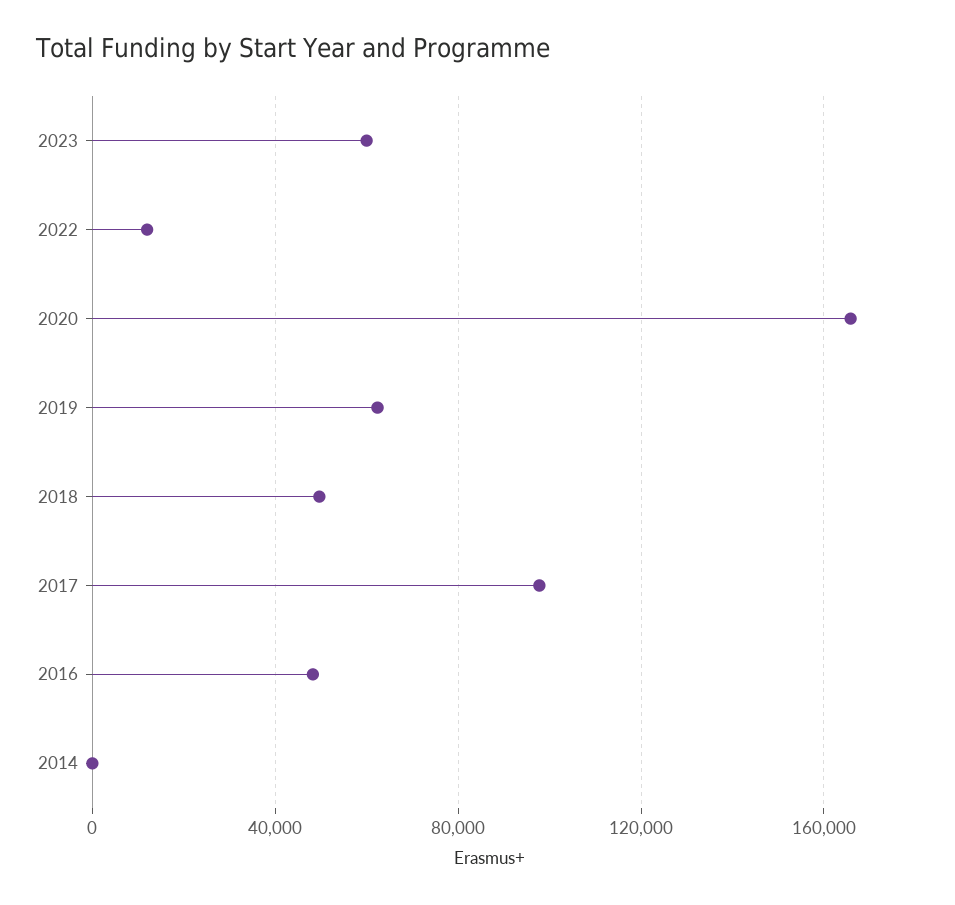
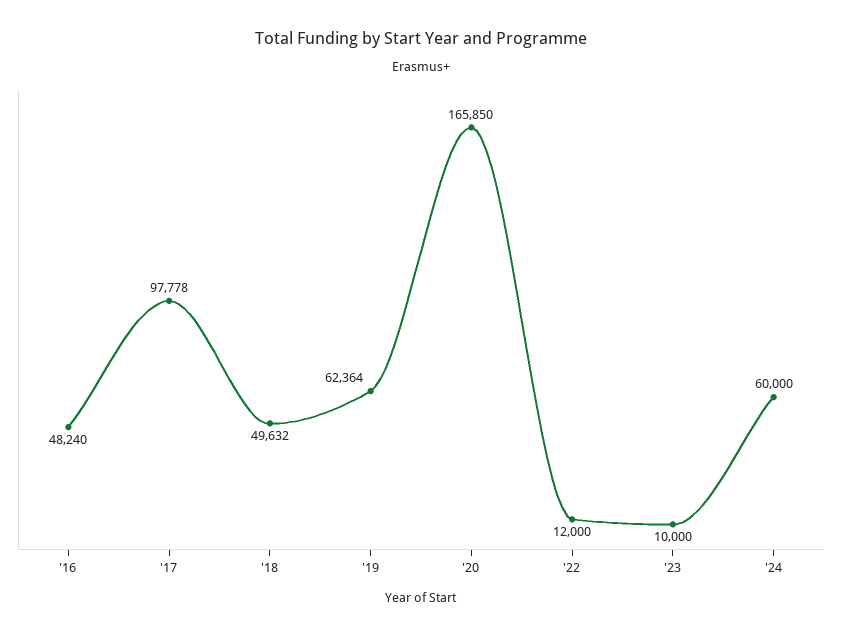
2023: 60000 -> 10000
2014: 0 -> none
'24: none -> 60000

